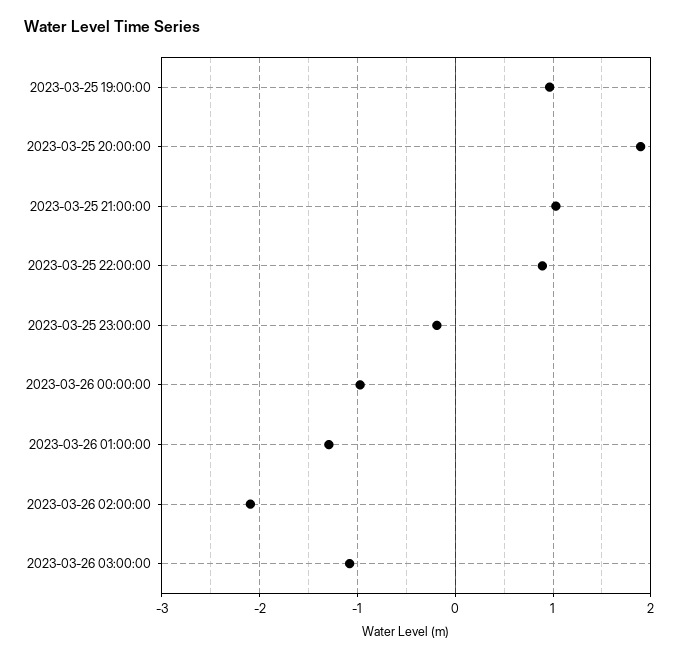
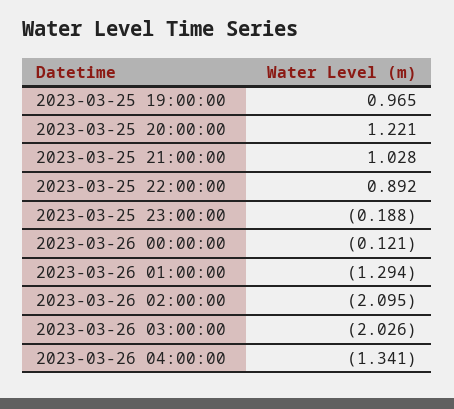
2023-03-25 20:00:00: 1.9 -> 1.221
2023-03-26 00:00:00: -1 -> -0.121
2023-03-26 03:00:00: -1.1 -> -2.026
2023-03-26 04:00:00: none -> -1.341

